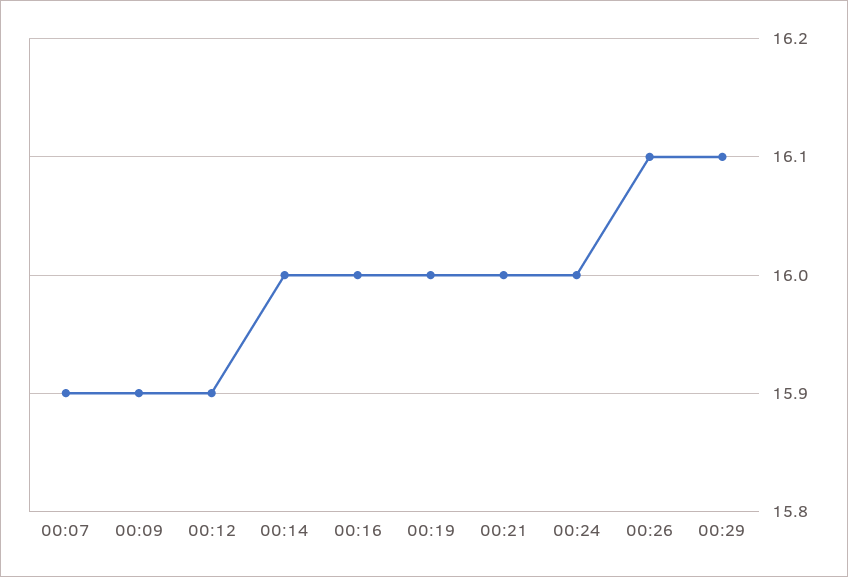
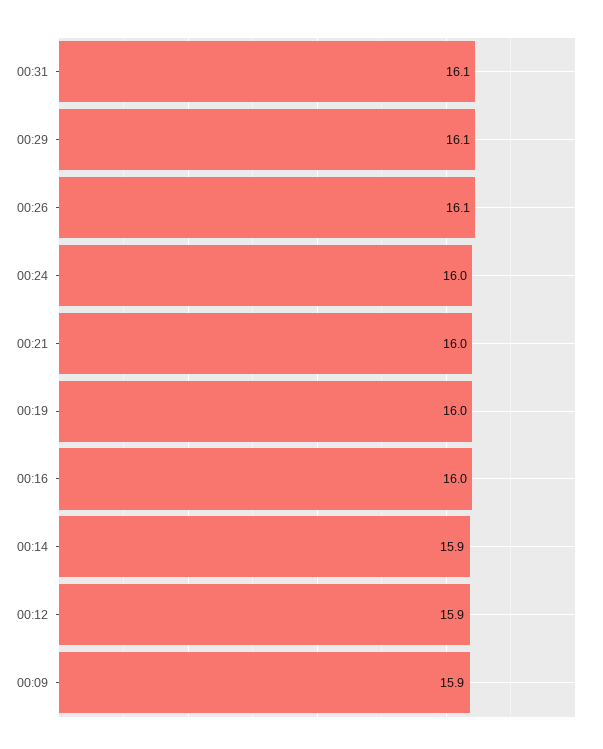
00:07: 15.9 -> none
00:14: 16 -> 15.9
00:31: none -> 16.1

